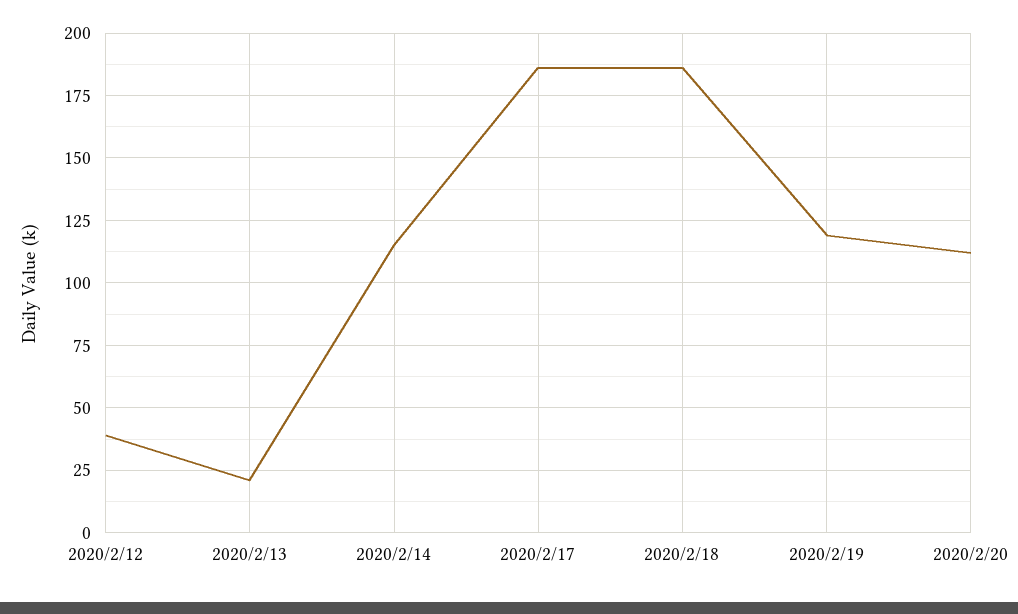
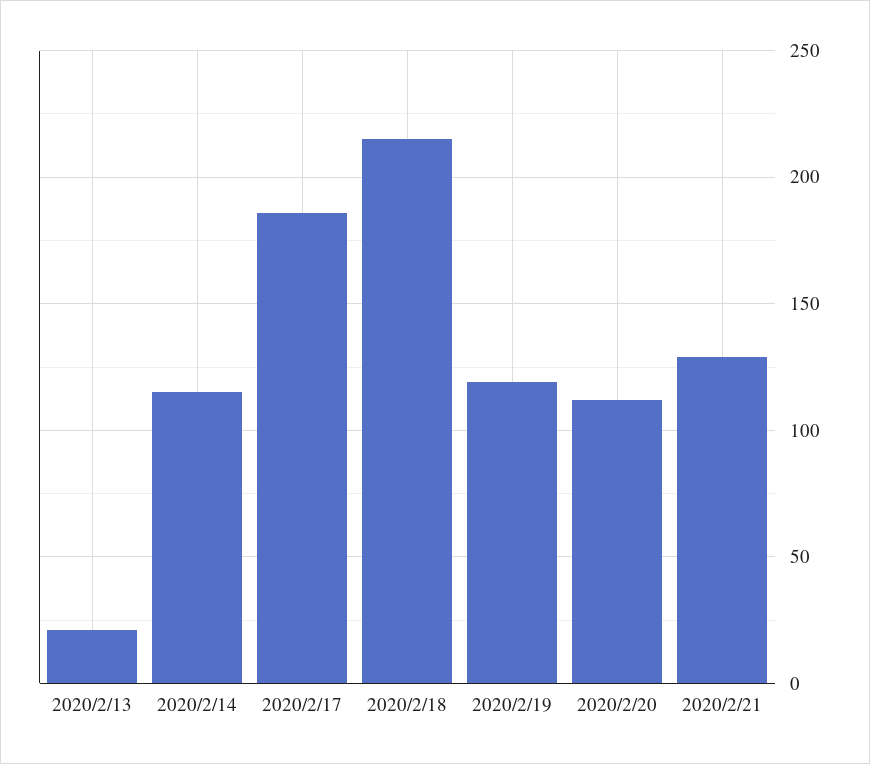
2020/2/12: 40 -> none
2020/2/18: 185 -> 215
2020/2/21: none -> 130

